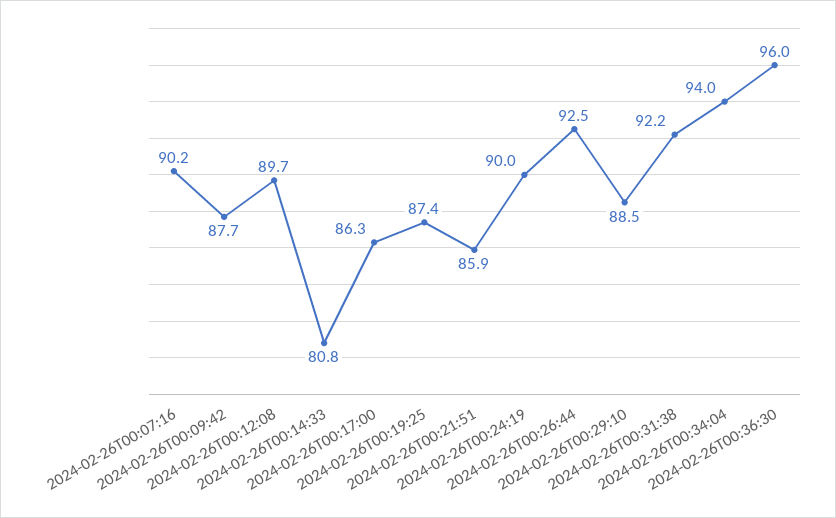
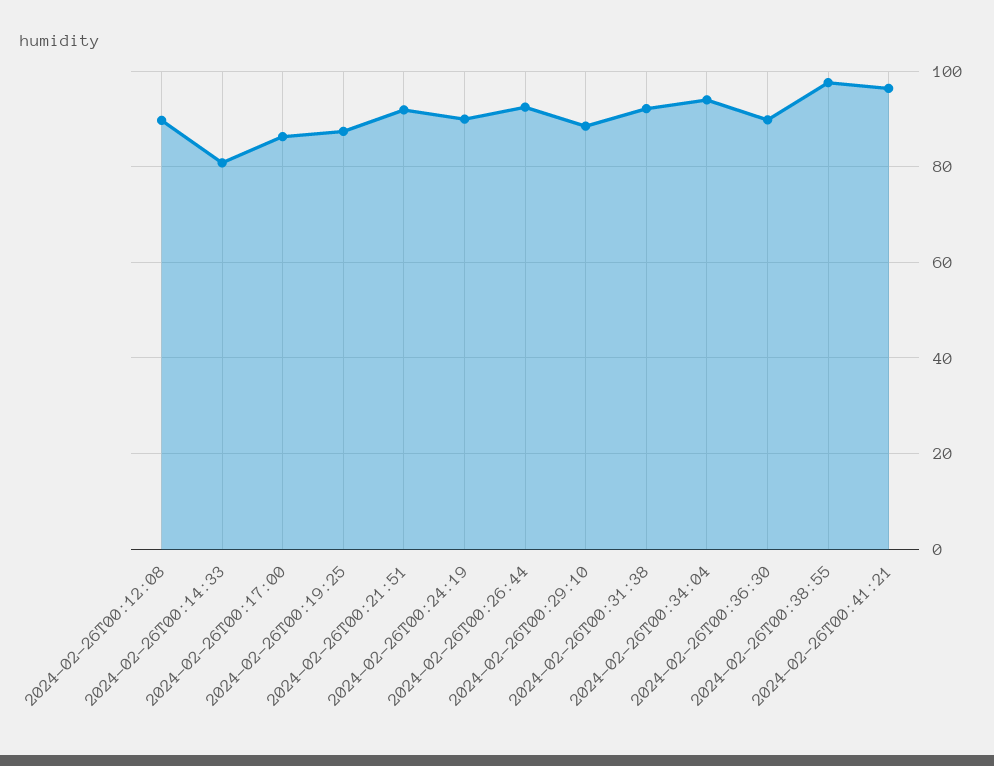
2024-02-26T00:07:16: 90.2 -> none
2024-02-26T00:09:42: 87.7 -> none
2024-02-26T00:21:51: 85.9 -> 92
2024-02-26T00:36:30: 96 -> 90
2024-02-26T00:38:55: none -> 98
2024-02-26T00:41:21: none -> 96

